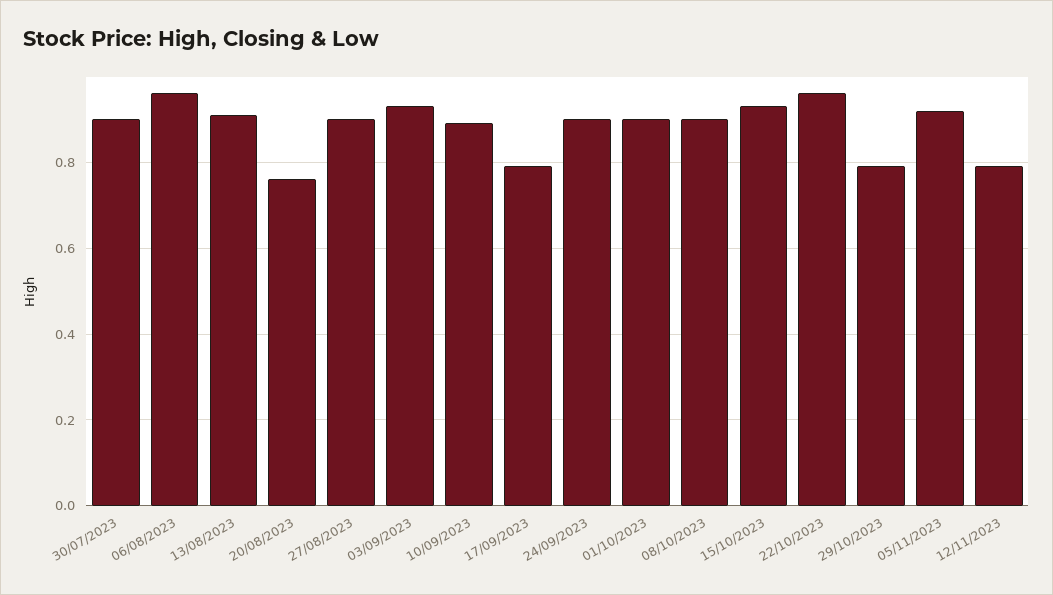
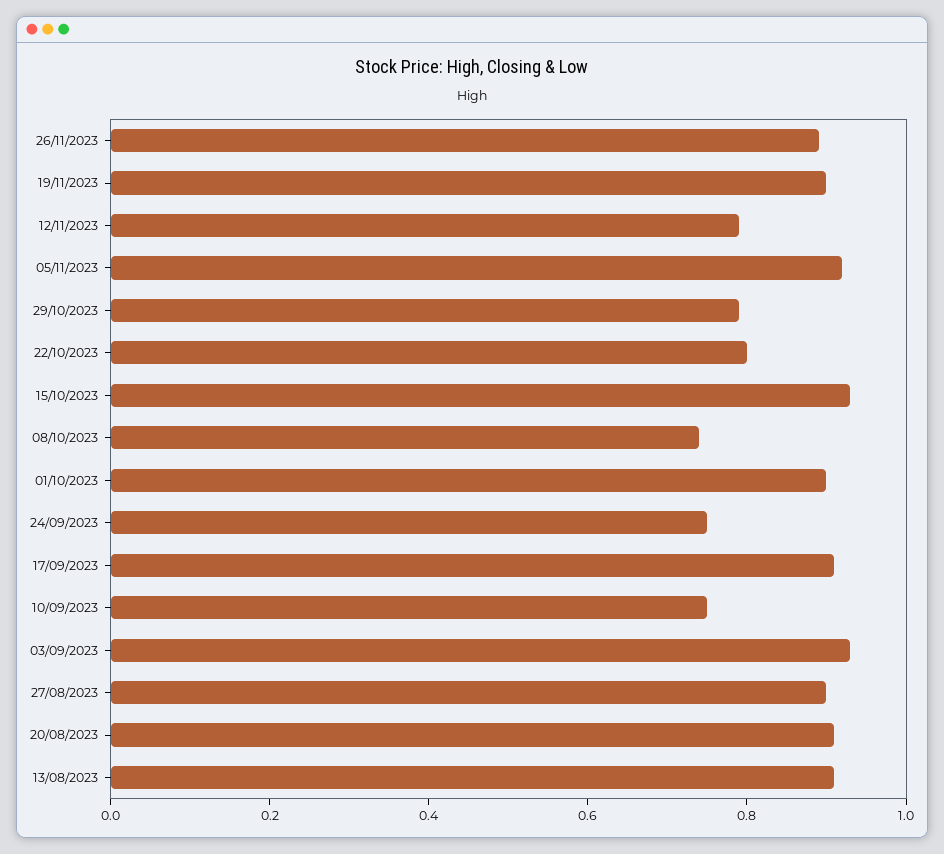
30/07/2023: 0.9 -> none
06/08/2023: 0.95 -> none
20/08/2023: 0.75 -> 0.9
10/09/2023: 0.9 -> 0.75
17/09/2023: 0.8 -> 0.9
24/09/2023: 0.9 -> 0.75
08/10/2023: 0.9 -> 0.75
22/10/2023: 0.95 -> 0.8
26/11/2023: none -> 0.9
19/11/2023: none -> 0.9

